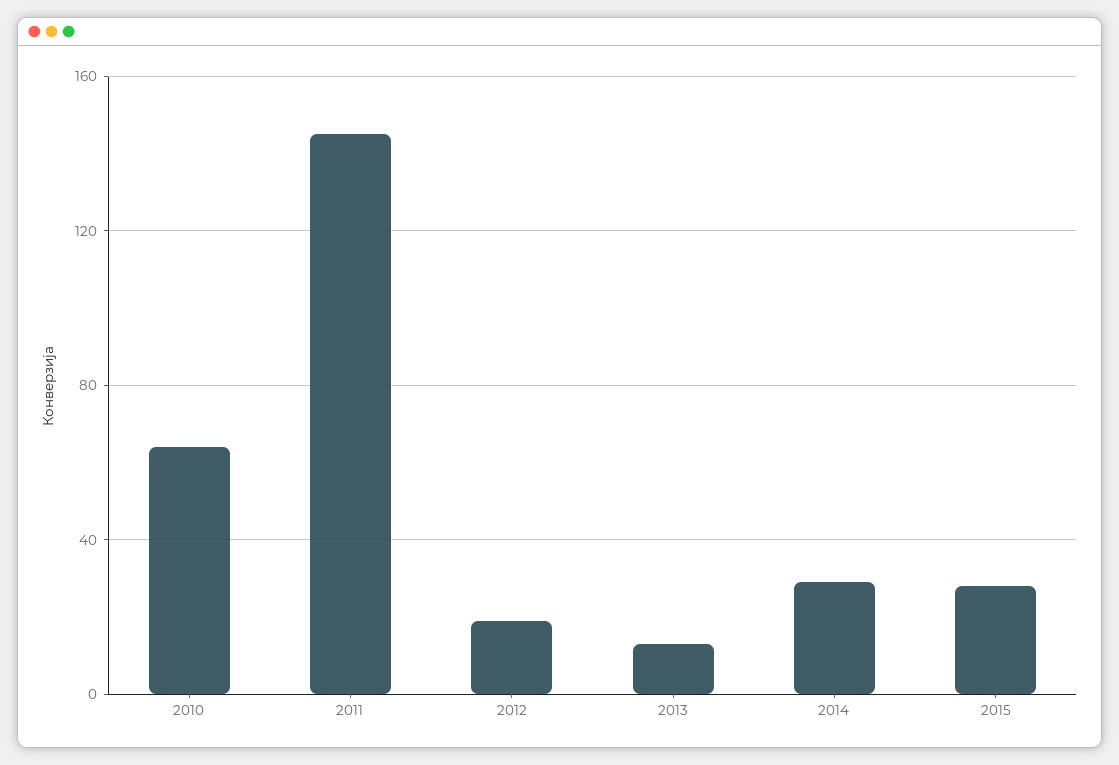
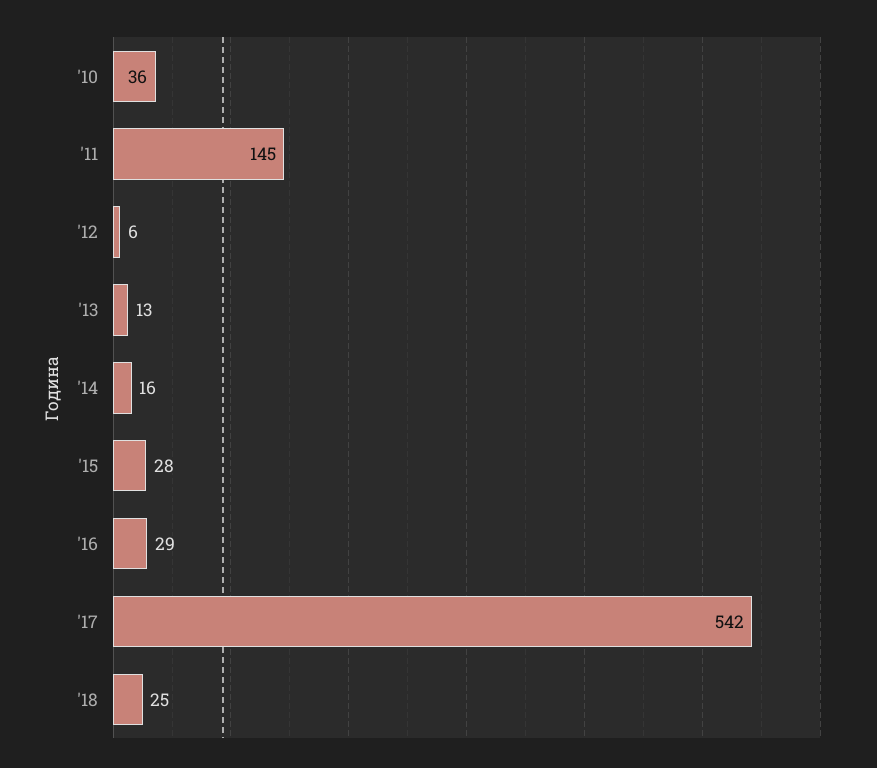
2010: 65 -> 36
2012: 20 -> 6
2014: 30 -> 16
'16: none -> 29
'17: none -> 542
'18: none -> 25

